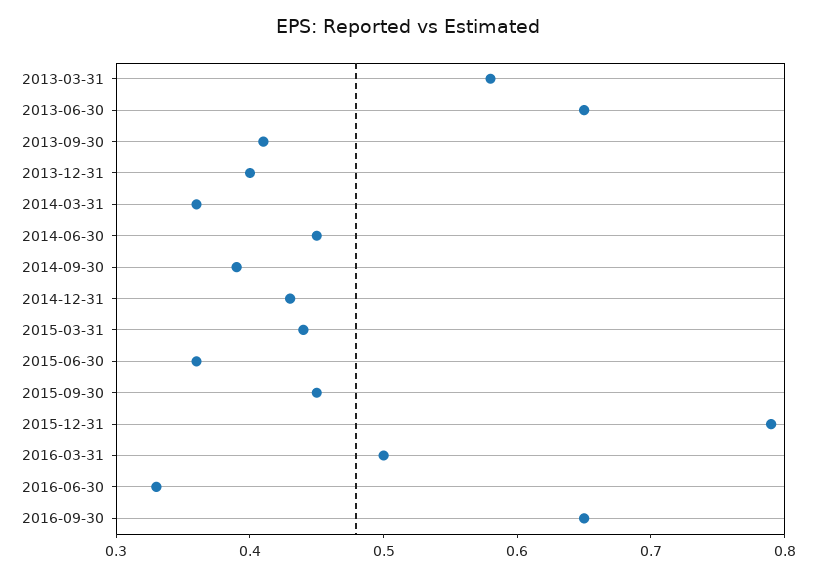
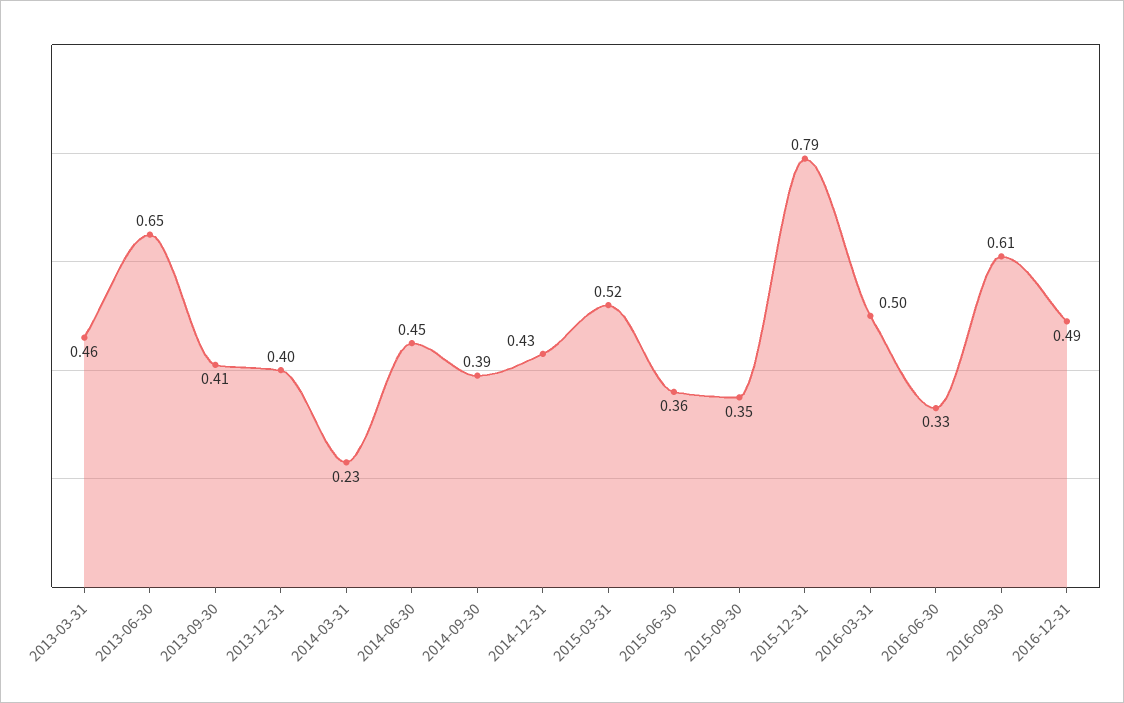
2013-03-31: 0.58 -> 0.46
2014-03-31: 0.36 -> 0.23
2015-03-31: 0.44 -> 0.52
2015-09-30: 0.45 -> 0.35
2016-09-30: 0.65 -> 0.61
2016-12-31: none -> 0.49

